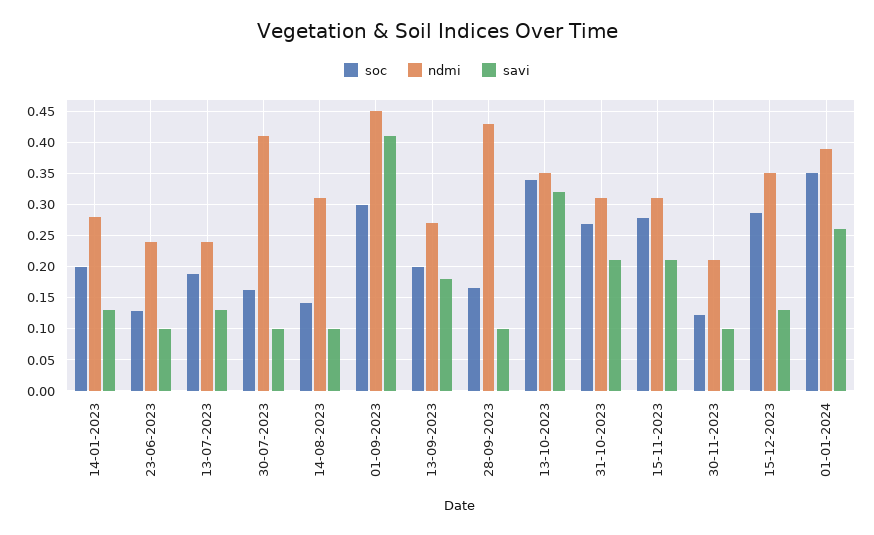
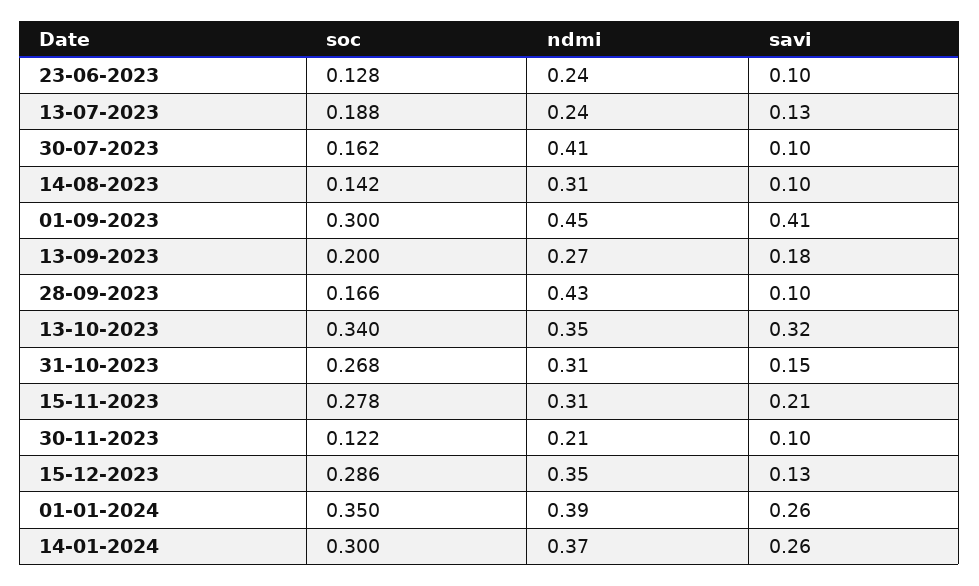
soc, 14-01-2023: 0.2 -> none
ndmi, 14-01-2023: 0.28 -> none
savi, 14-01-2023: 0.13 -> none
savi, 31-10-2023: 0.21 -> 0.15
soc, 14-01-2024: none -> 0.3
ndmi, 14-01-2024: none -> 0.37
savi, 14-01-2024: none -> 0.26

